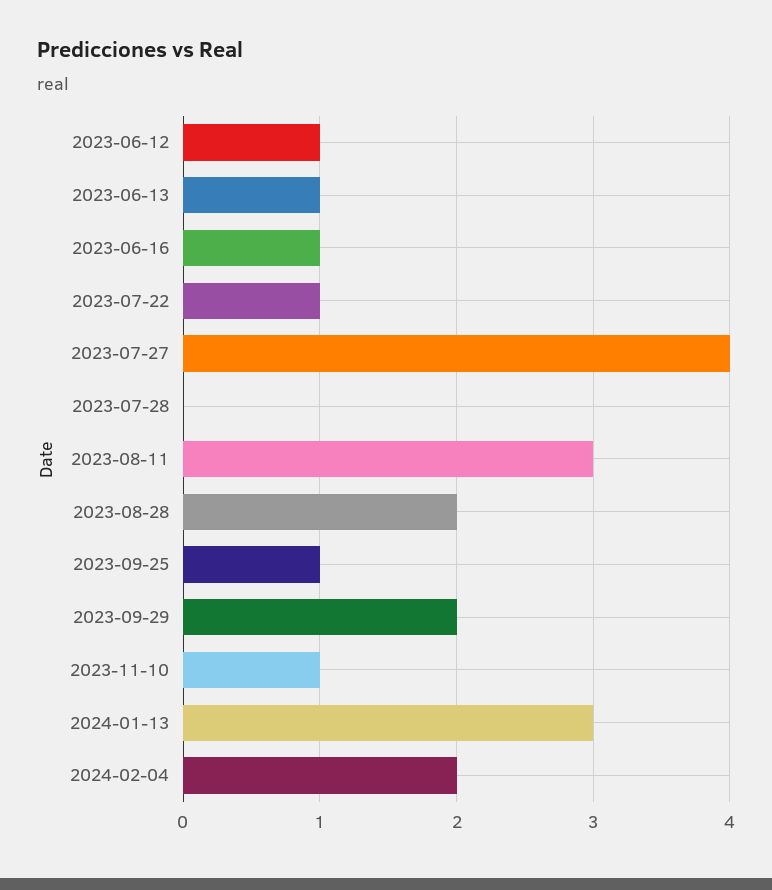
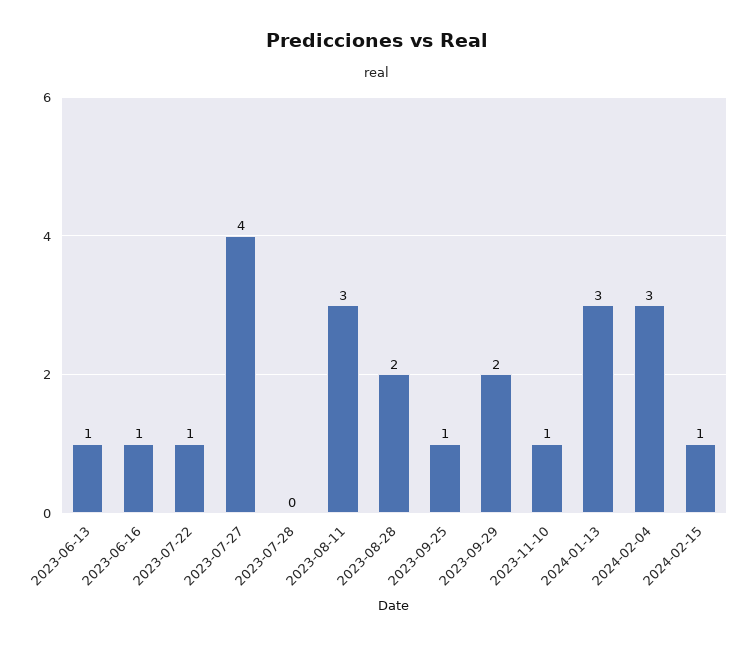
2023-06-12: 1 -> none
2024-02-04: 2 -> 3
2024-02-15: none -> 1

